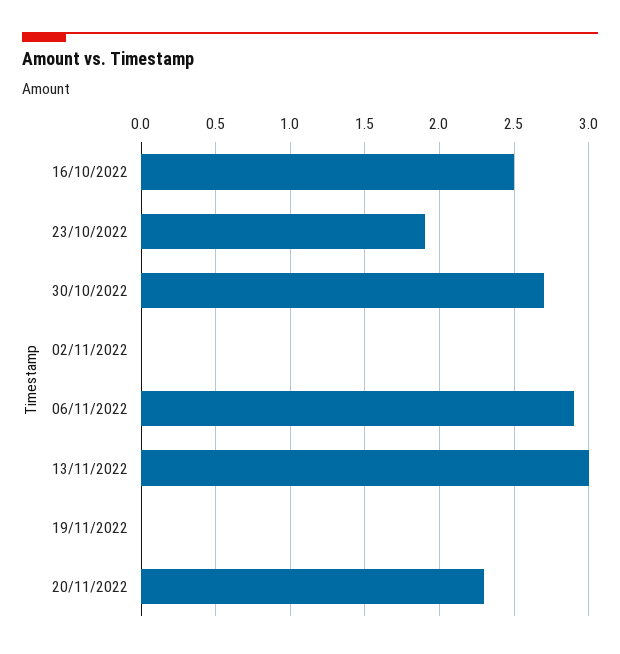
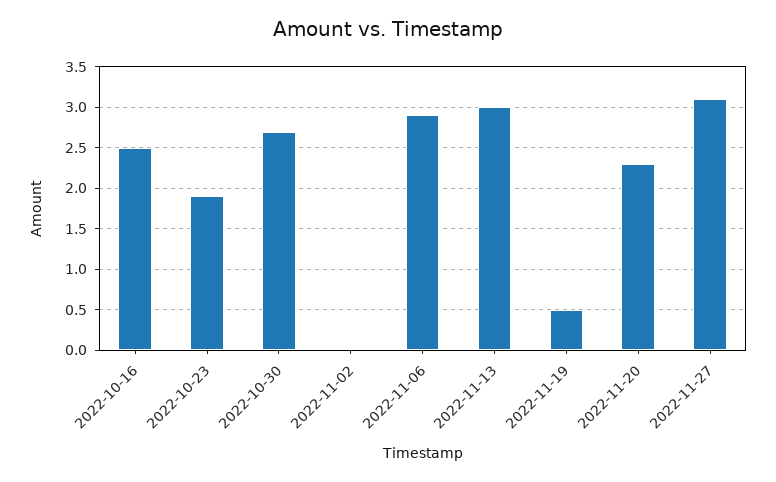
19/11/2022: 0 -> 0.5
2022-11-27: none -> 3.1

